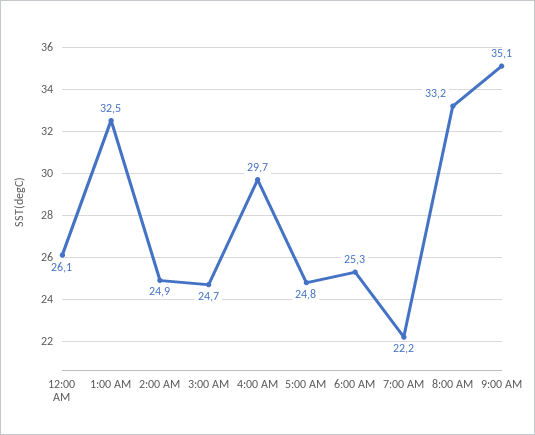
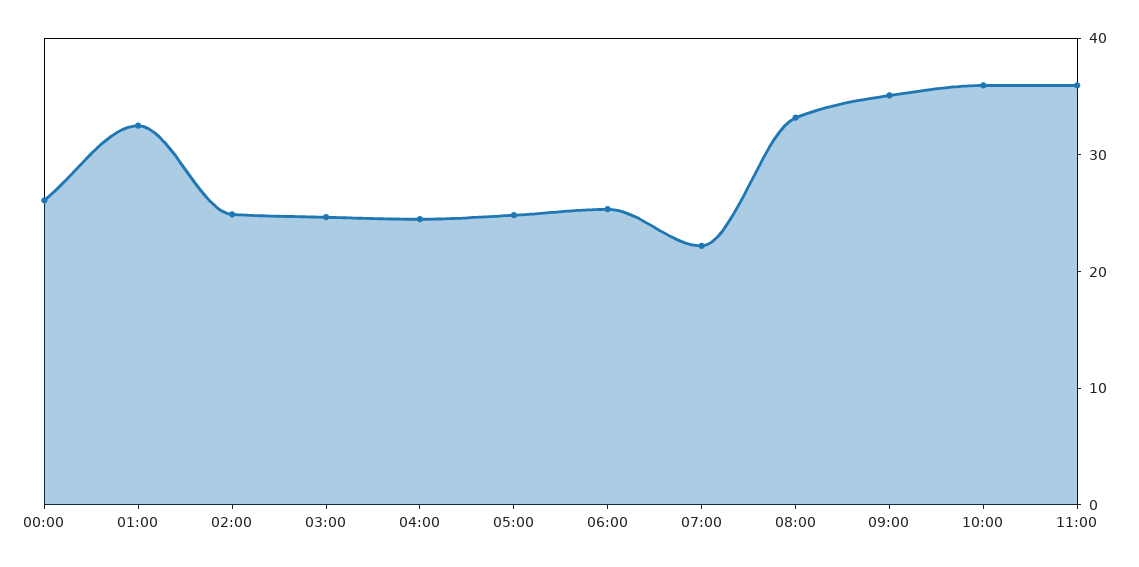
4:00 AM: 29.7 -> 24
10:00: none -> 36
11:00: none -> 36

